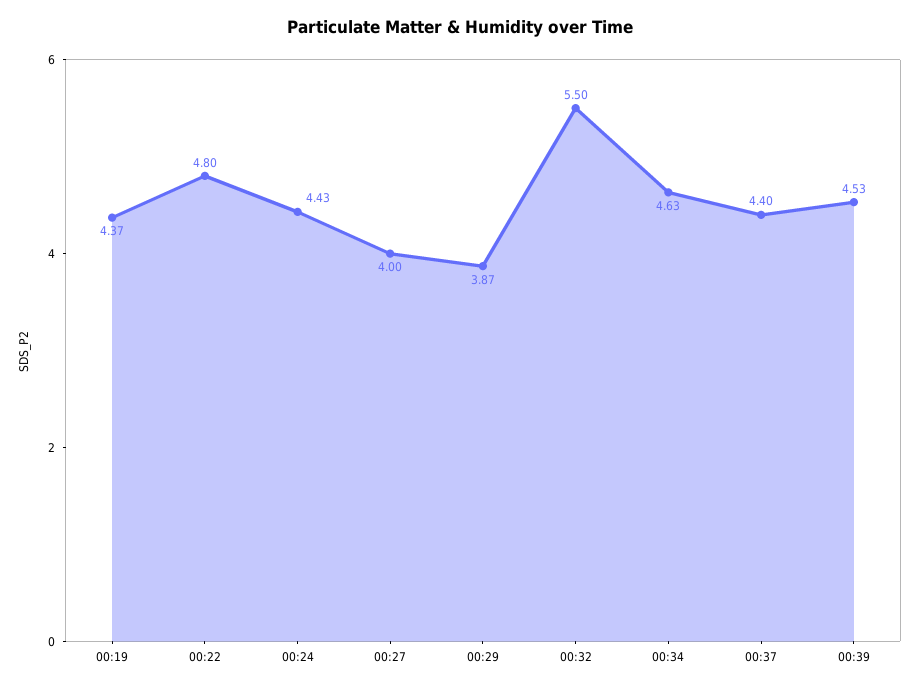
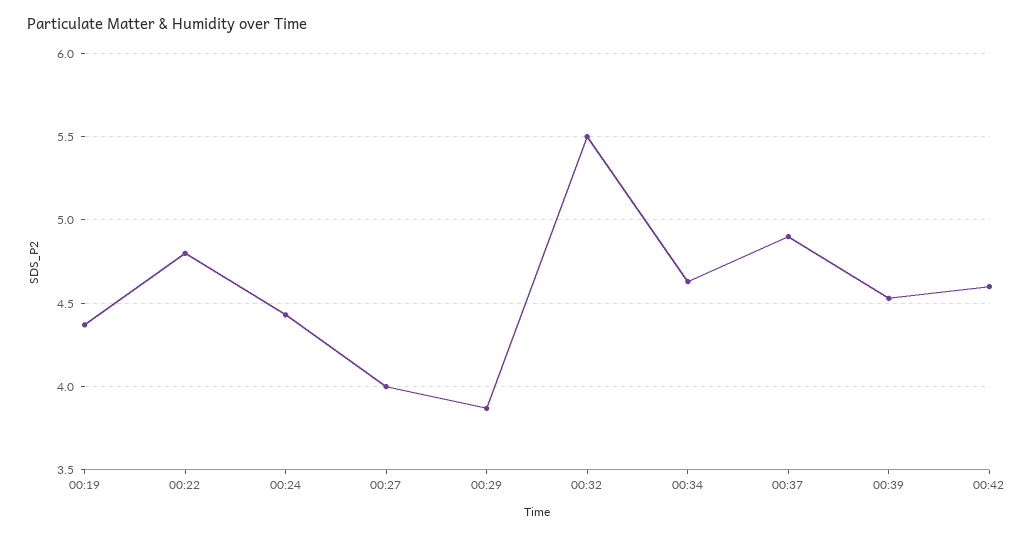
00:37: 4.4 -> 4.9
00:42: none -> 4.6

